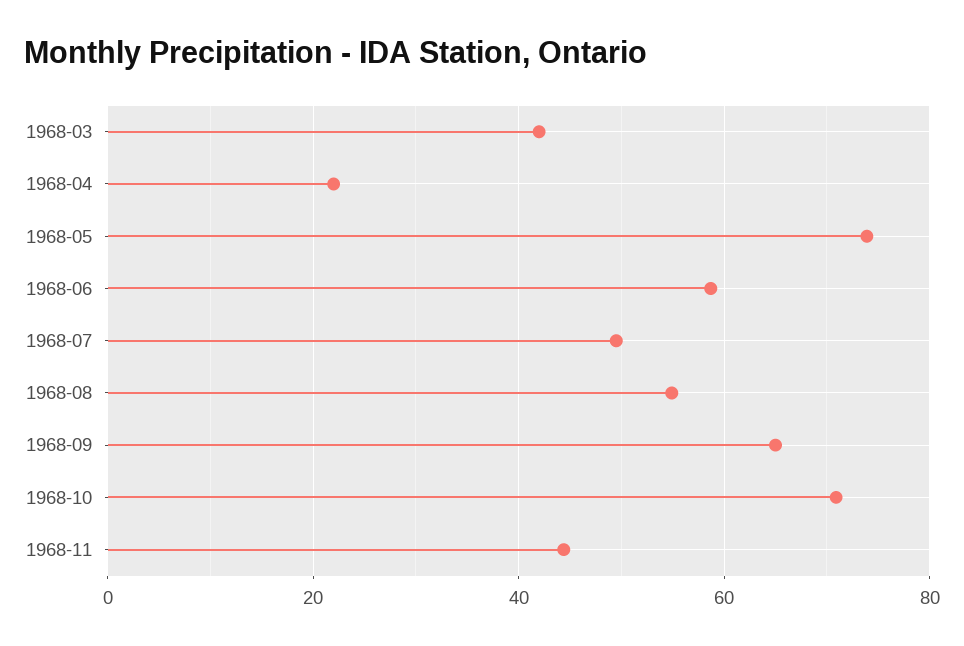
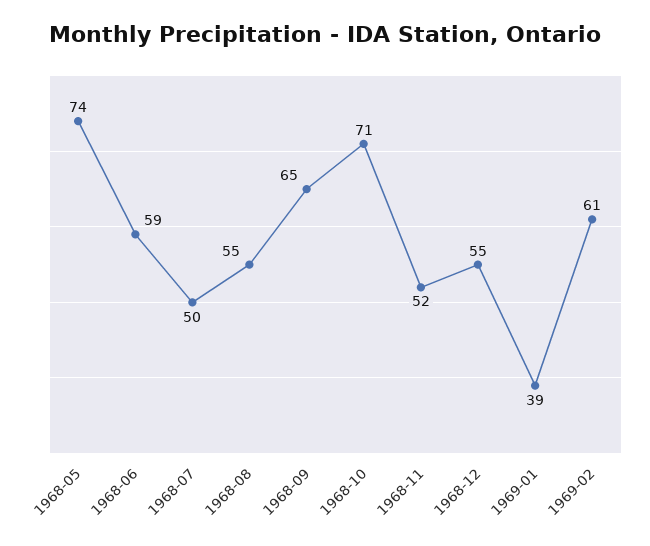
1968-03: 42 -> none
1968-04: 22 -> none
1968-11: 44 -> 52
1968-12: none -> 55
1969-01: none -> 39
1969-02: none -> 61

